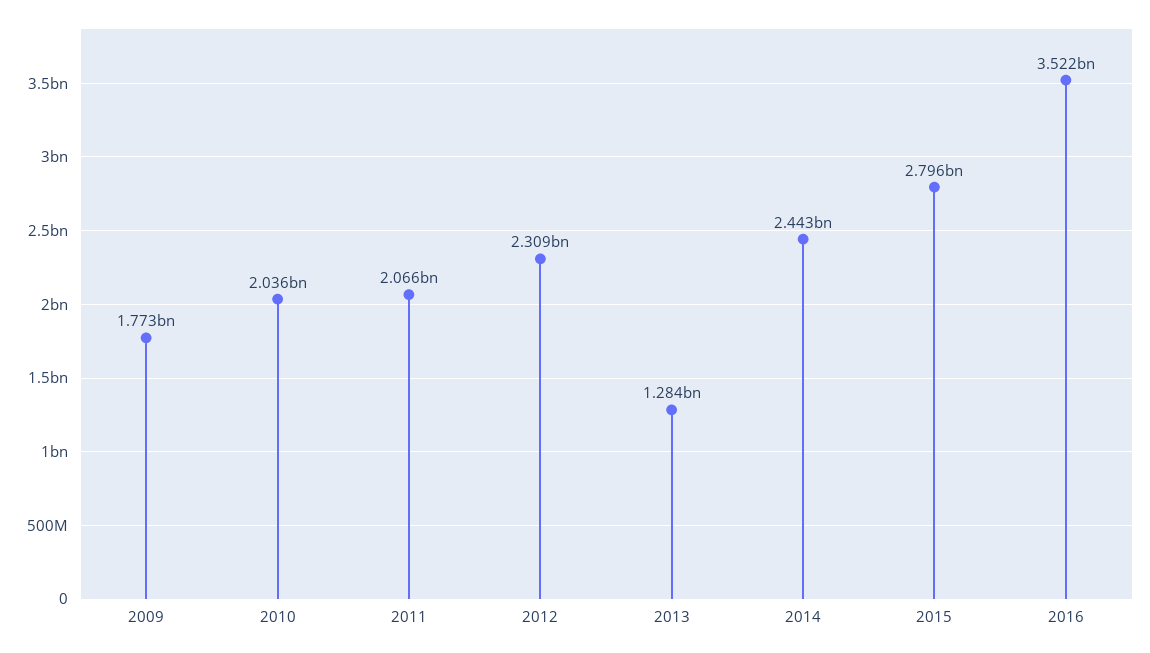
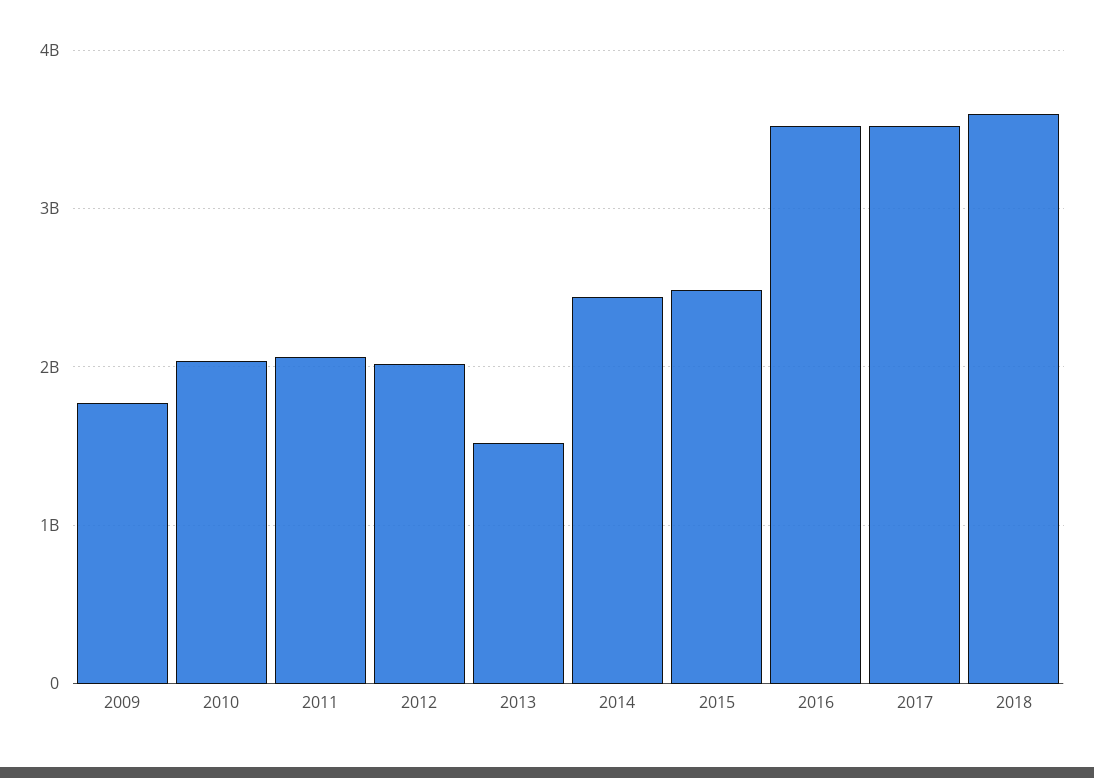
2012: 2309000000 -> 2000000000
2013: 1284000000 -> 1500000000
2015: 2796000000 -> 2500000000
2017: none -> 3500000000
2018: none -> 3600000000

